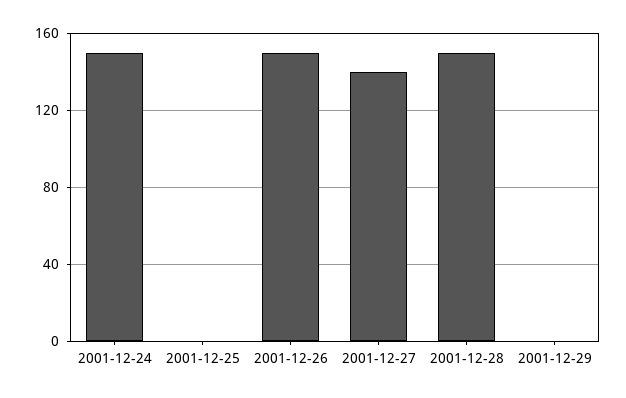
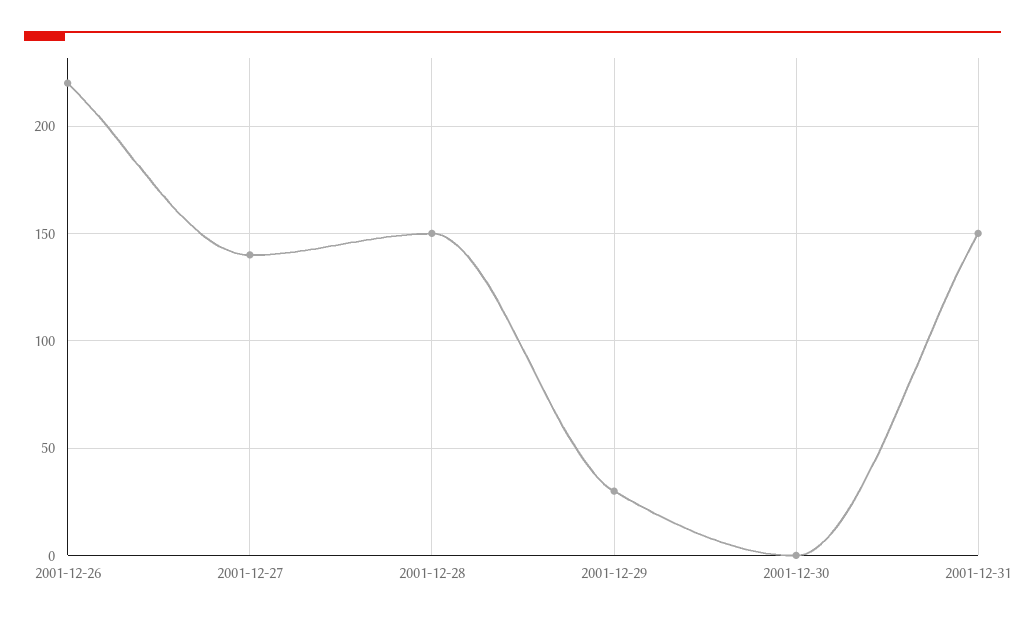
2001-12-24: 150 -> none
2001-12-25: 0 -> none
2001-12-26: 150 -> 220
2001-12-29: 0 -> 30
2001-12-30: none -> 0
2001-12-31: none -> 150

